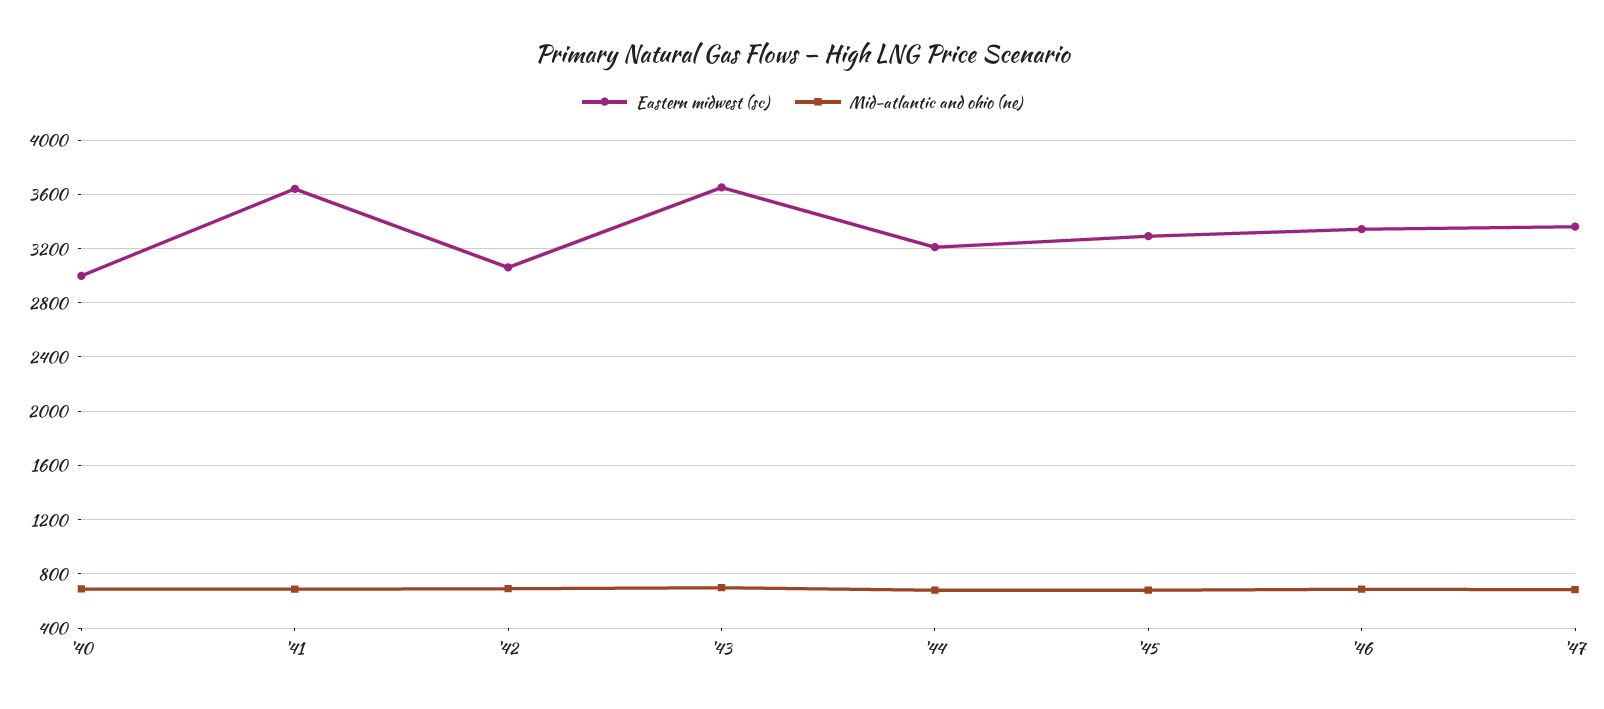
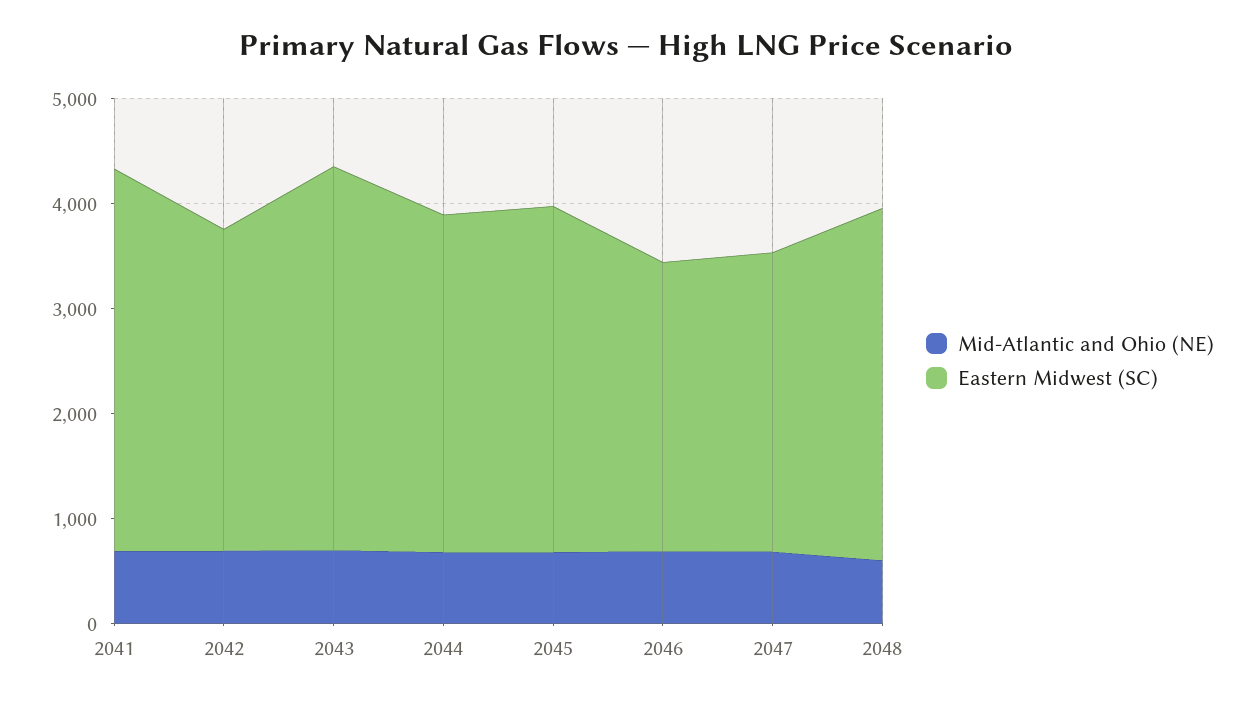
Eastern midwest (sc), '40: 3000 -> none
Mid-atlantic and ohio (ne), '40: 700 -> none
Eastern midwest (sc), '46: 3350 -> 2800
Eastern midwest (sc), '47: 3350 -> 2800
Mid-atlantic and ohio (ne), 2048: none -> 600
Eastern midwest (sc), 2048: none -> 3400

